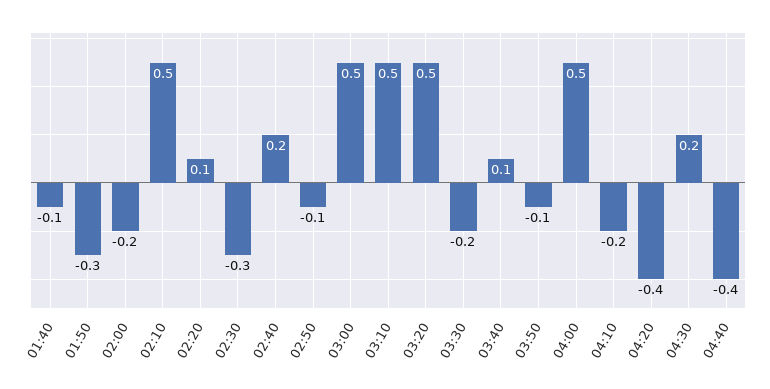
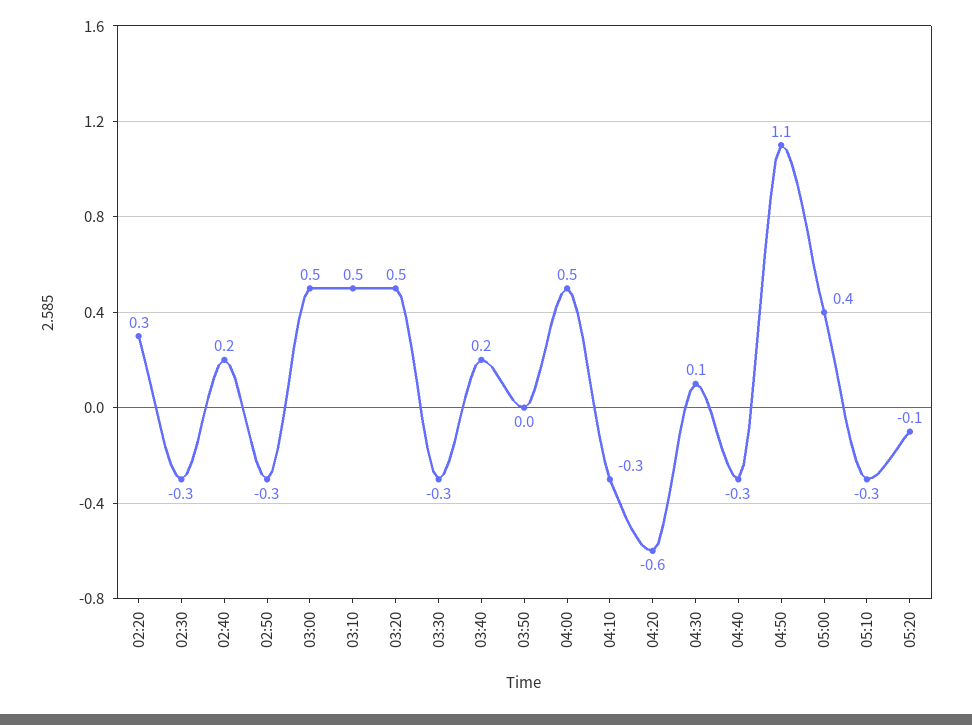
01:40: -0.1 -> none
01:50: -0.3 -> none
02:00: -0.2 -> none
02:10: 0.5 -> none
02:20: 0.1 -> 0.3
02:50: -0.1 -> -0.3
03:30: -0.2 -> -0.3
03:40: 0.1 -> 0.2
03:50: -0.1 -> 0
04:10: -0.2 -> -0.3
04:20: -0.4 -> -0.6
04:30: 0.2 -> 0.1
04:40: -0.4 -> -0.3
04:50: none -> 1.1
05:00: none -> 0.4
05:10: none -> -0.3
05:20: none -> -0.1

